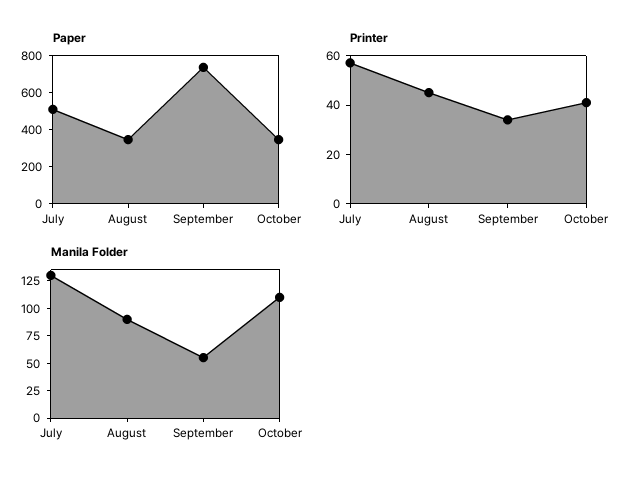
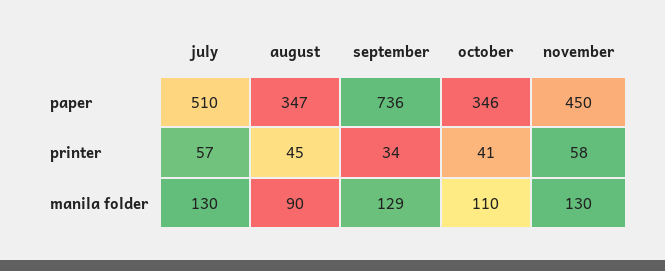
Manila Folder, September: 50 -> 129
Paper, november: none -> 450
Printer, november: none -> 58
Manila Folder, november: none -> 130

